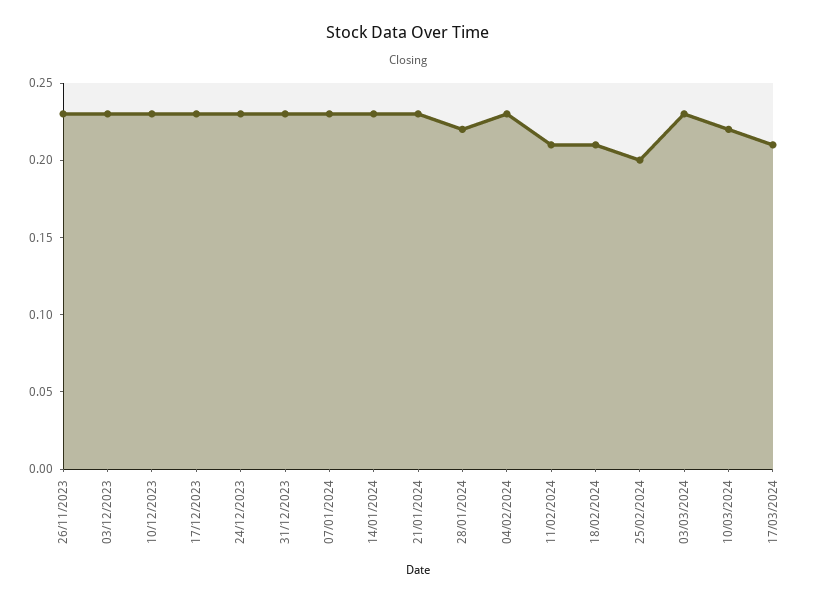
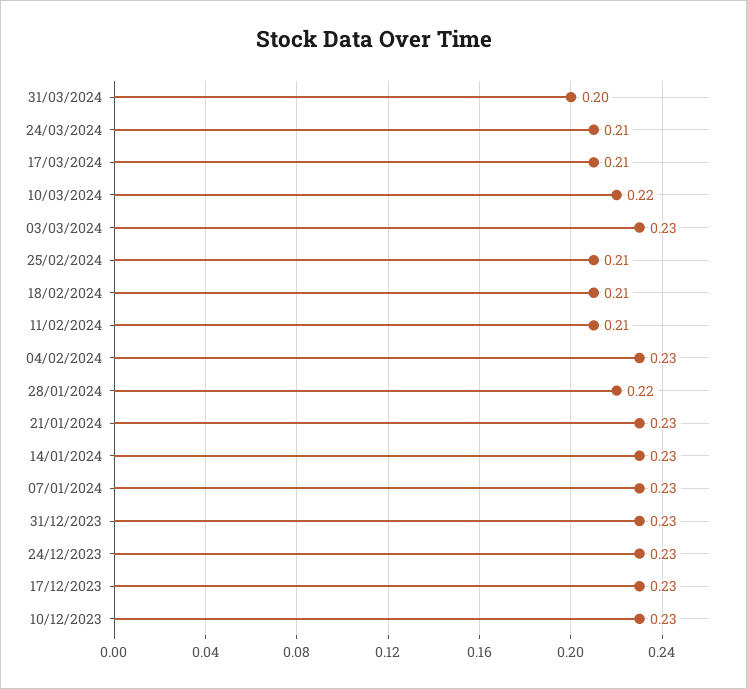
26/11/2023: 0.23 -> none
03/12/2023: 0.23 -> none
25/02/2024: 0.2 -> 0.21
31/03/2024: none -> 0.2
24/03/2024: none -> 0.21

